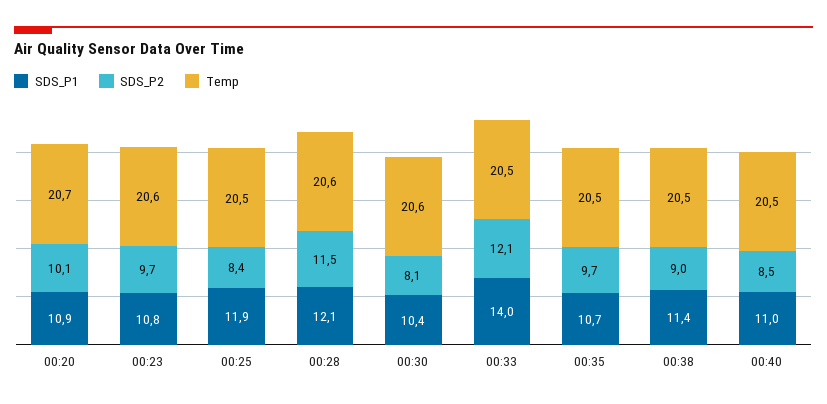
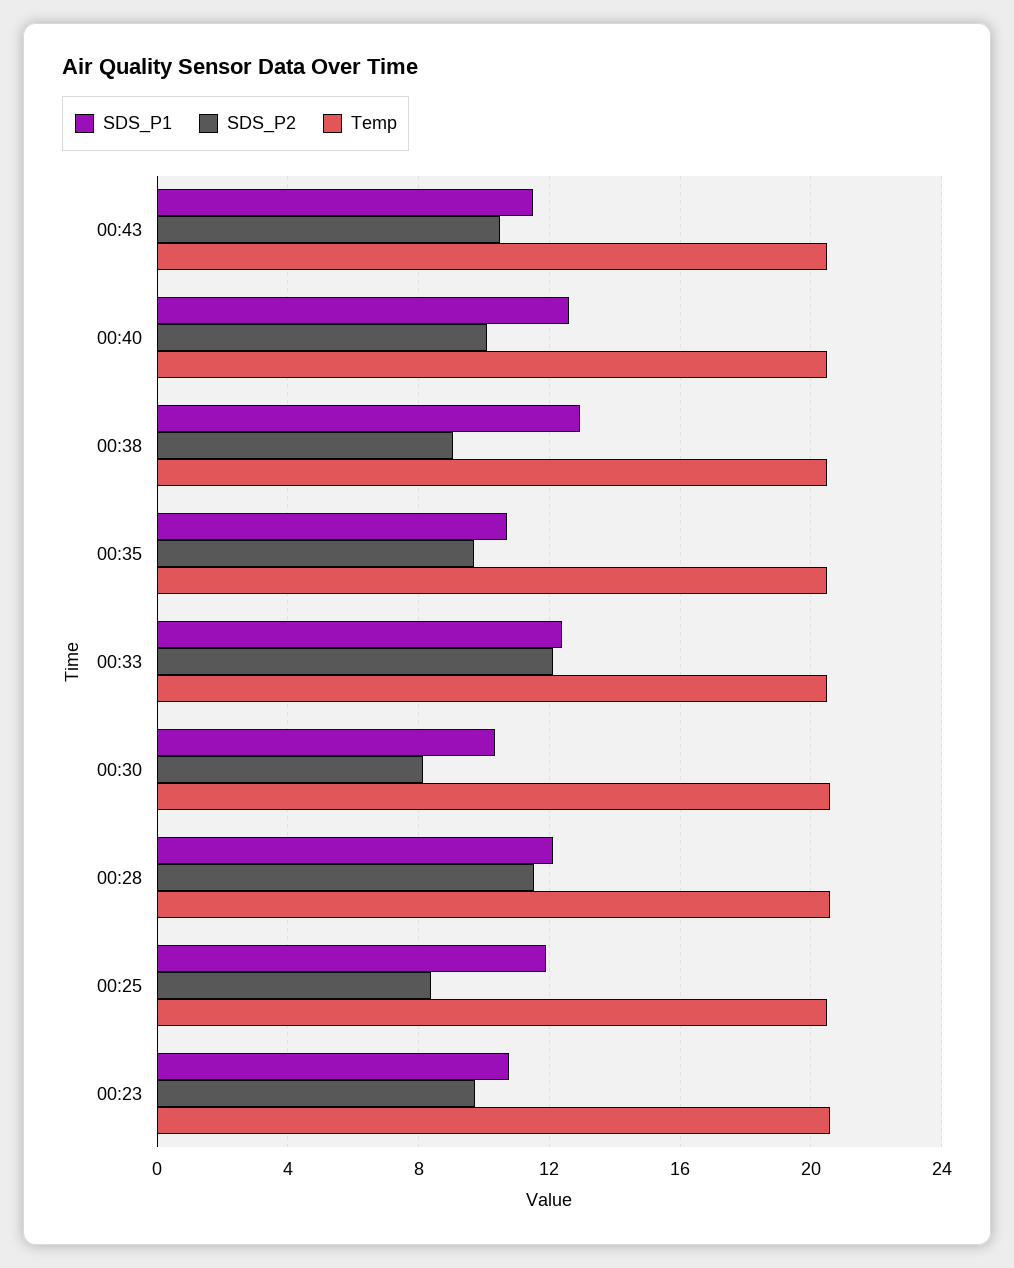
SDS_P1, 00:20: 10.9 -> none
SDS_P2, 00:20: 10.1 -> none
Temp, 00:20: 20.7 -> none
SDS_P1, 00:33: 14 -> 12.5
SDS_P1, 00:38: 11.4 -> 13
SDS_P1, 00:40: 11 -> 12.5
SDS_P2, 00:40: 8.5 -> 10
SDS_P1, 00:43: none -> 11.5
SDS_P2, 00:43: none -> 10.5
Temp, 00:43: none -> 20.5

